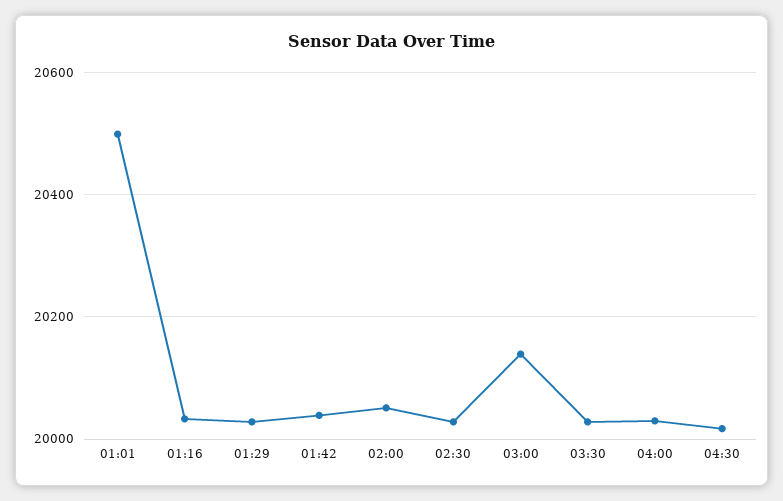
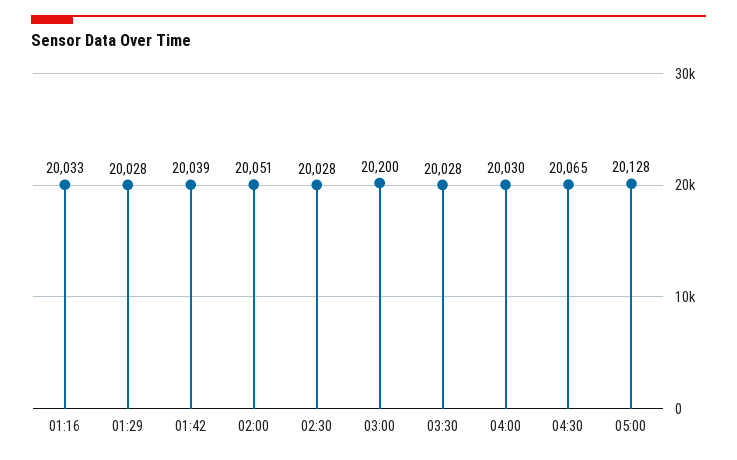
01:01: 20500 -> none
03:00: 20140 -> 20200
04:30: 20020 -> 20065
05:00: none -> 20128

